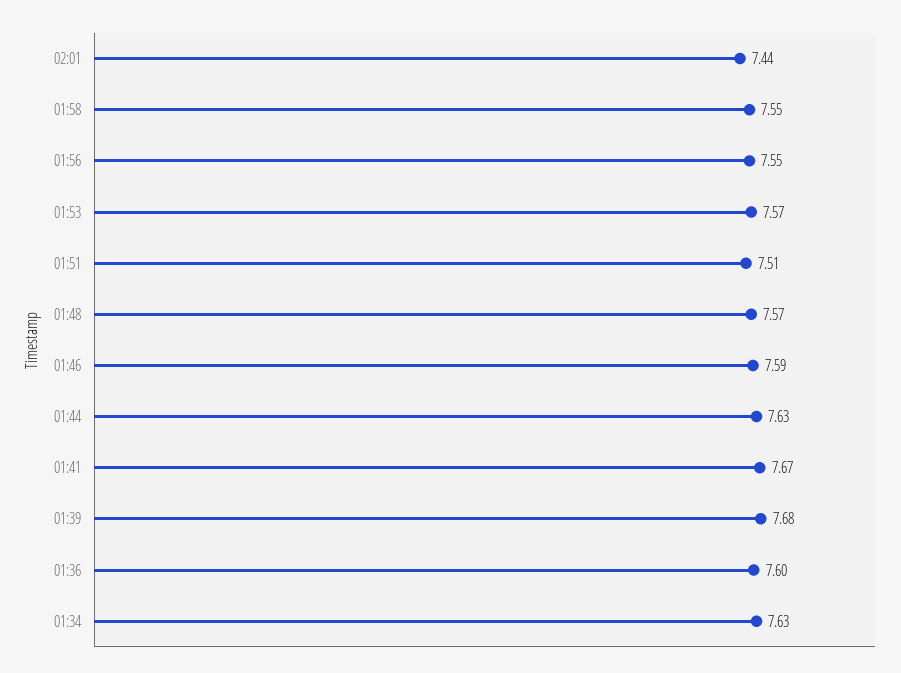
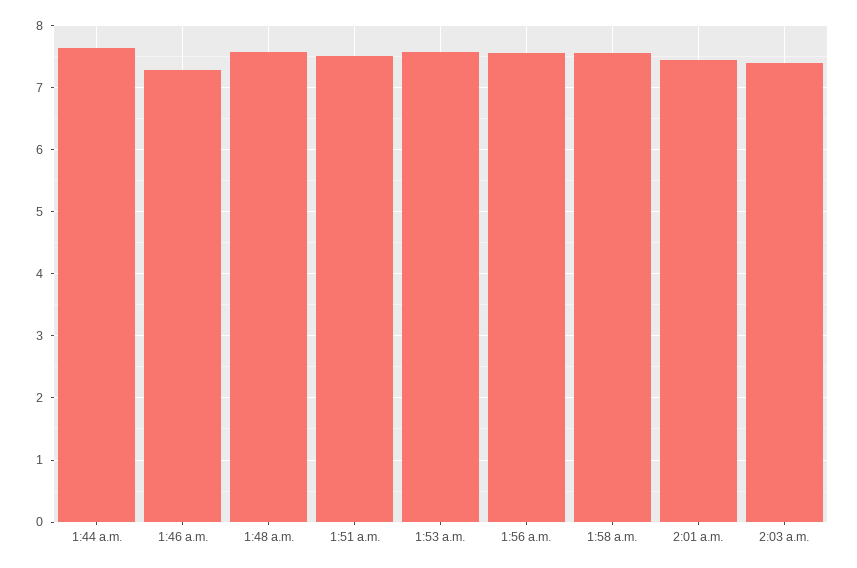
01:46: 7.59 -> 7.3
01:41: 7.67 -> none
01:39: 7.68 -> none
01:36: 7.6 -> none
01:34: 7.63 -> none
2:03 a.m.: none -> 7.4

